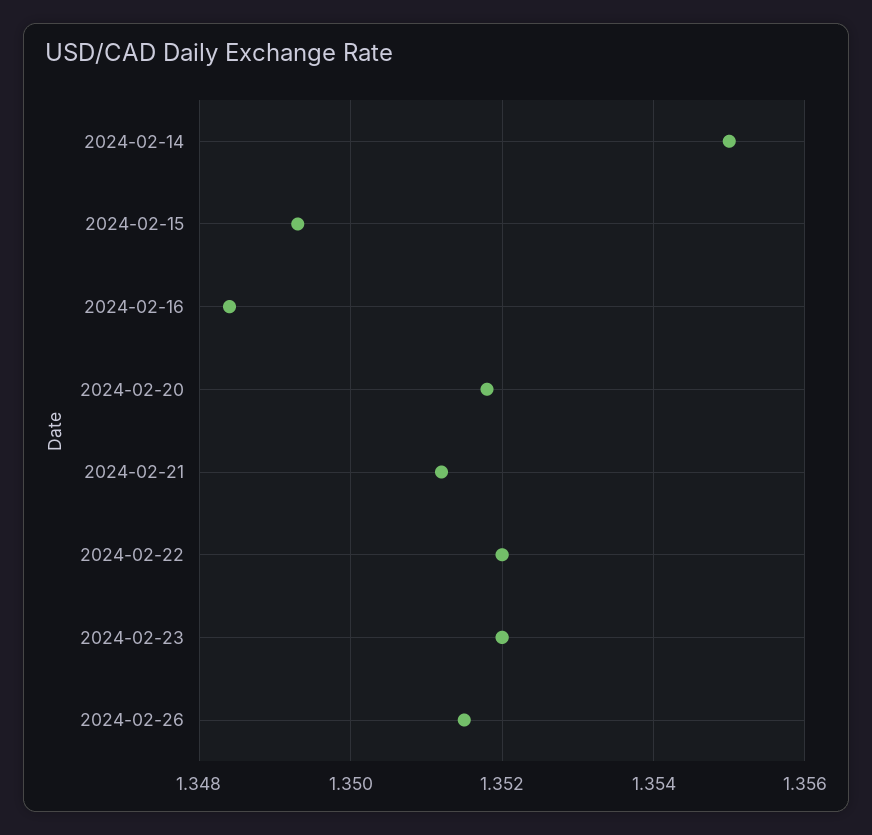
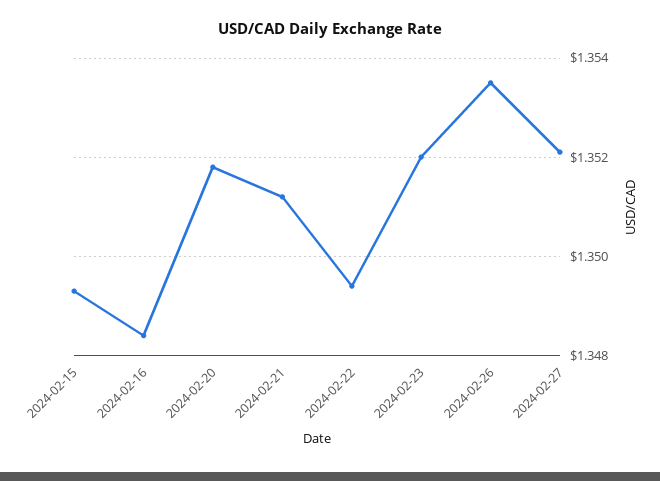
2024-02-14: 1.355 -> none
2024-02-22: 1.352 -> 1.3495
2024-02-26: 1.3515 -> 1.3535
2024-02-27: none -> 1.352

